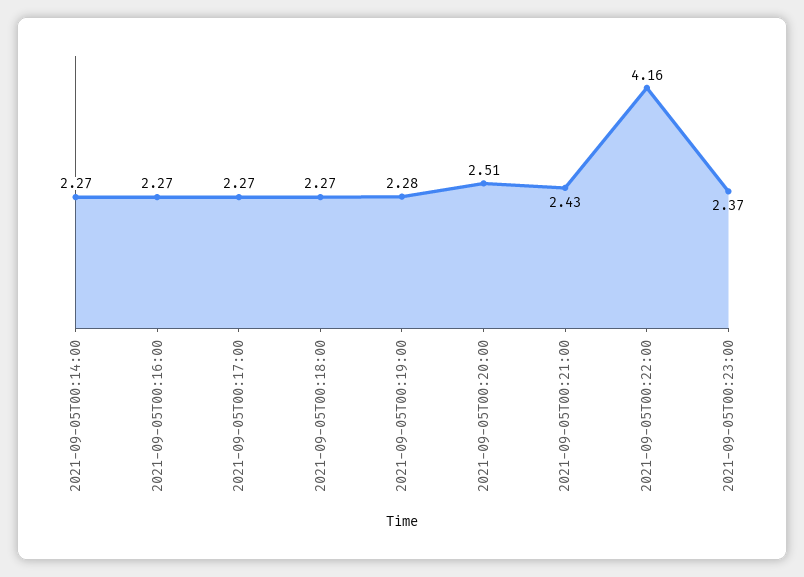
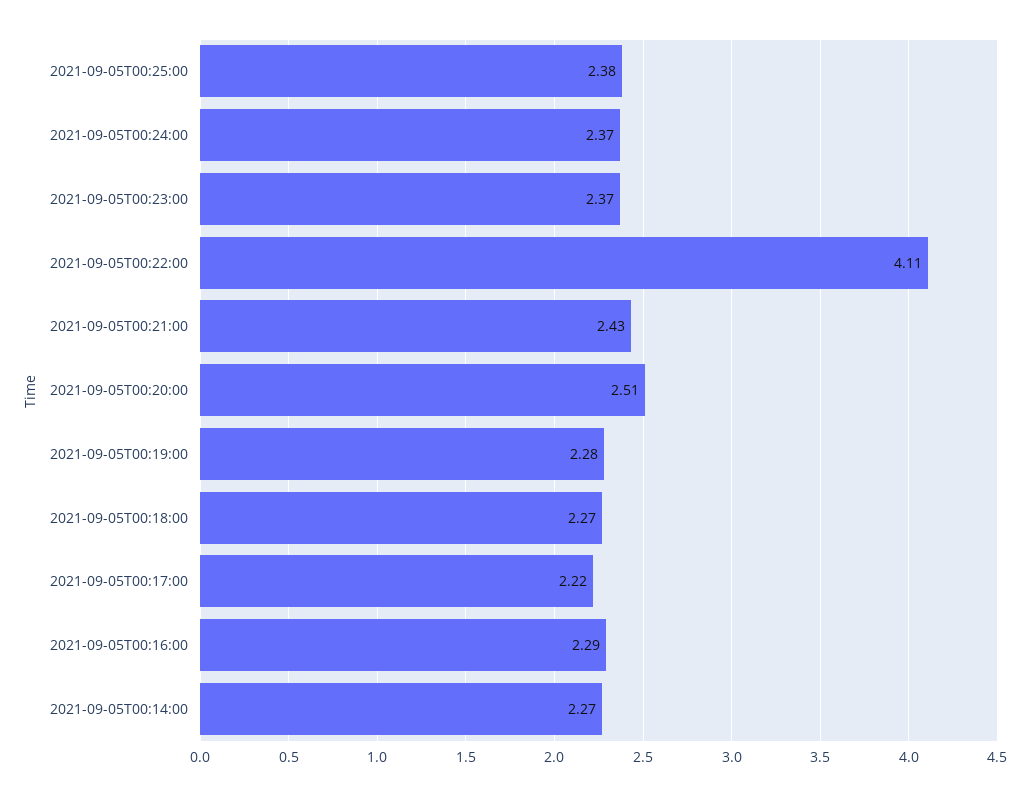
2021-09-05T00:16:00: 2.27 -> 2.29
2021-09-05T00:17:00: 2.27 -> 2.22
2021-09-05T00:22:00: 4.16 -> 4.11
2021-09-05T00:25:00: none -> 2.38
2021-09-05T00:24:00: none -> 2.37

